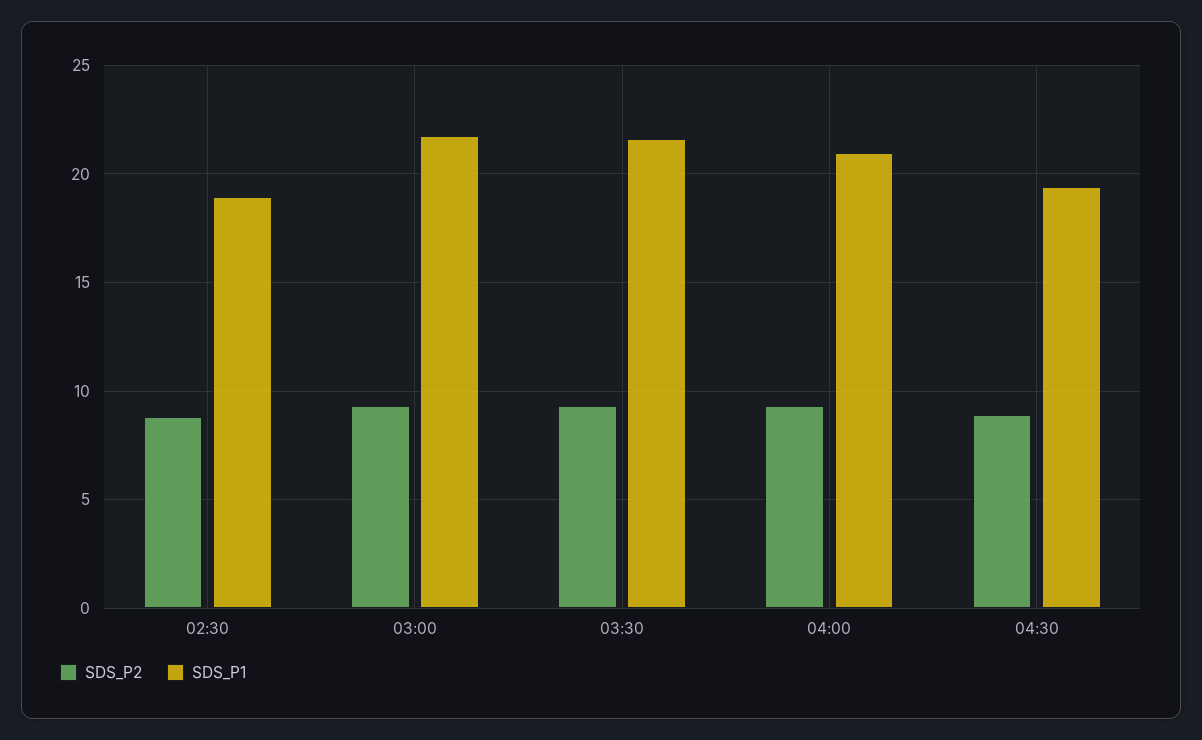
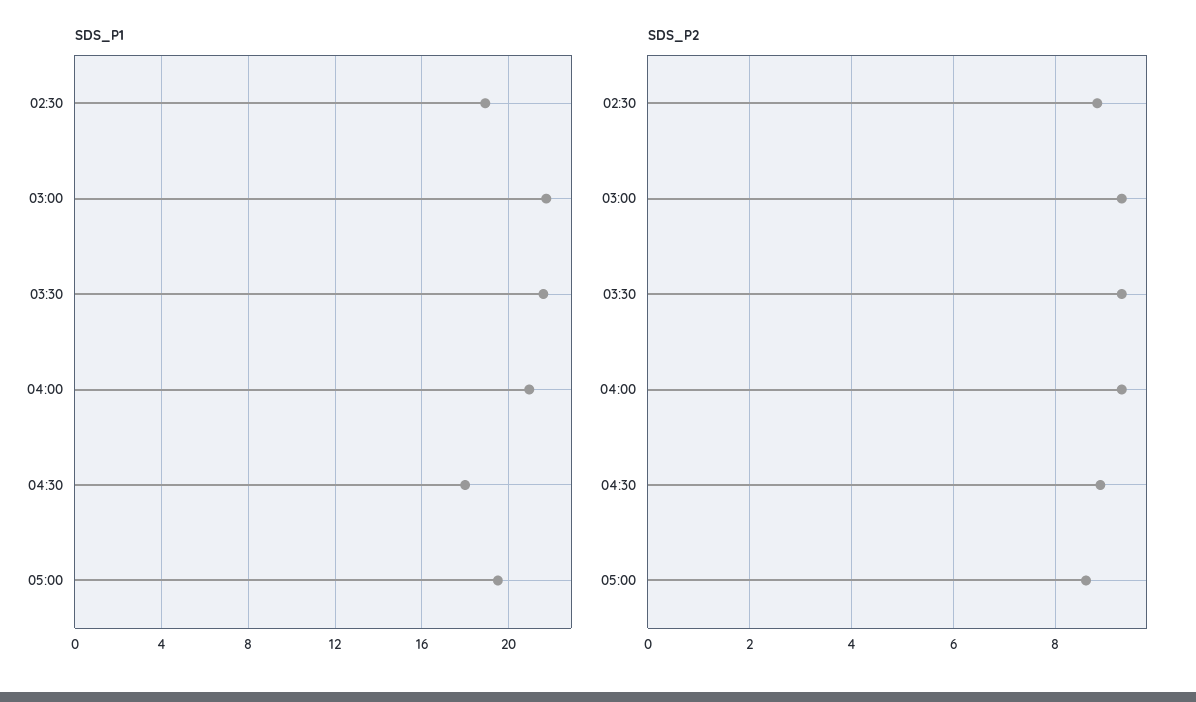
SDS_P1, 04:30: 19.5 -> 18
SDS_P1, 05:00: none -> 19.5
SDS_P2, 05:00: none -> 8.6

